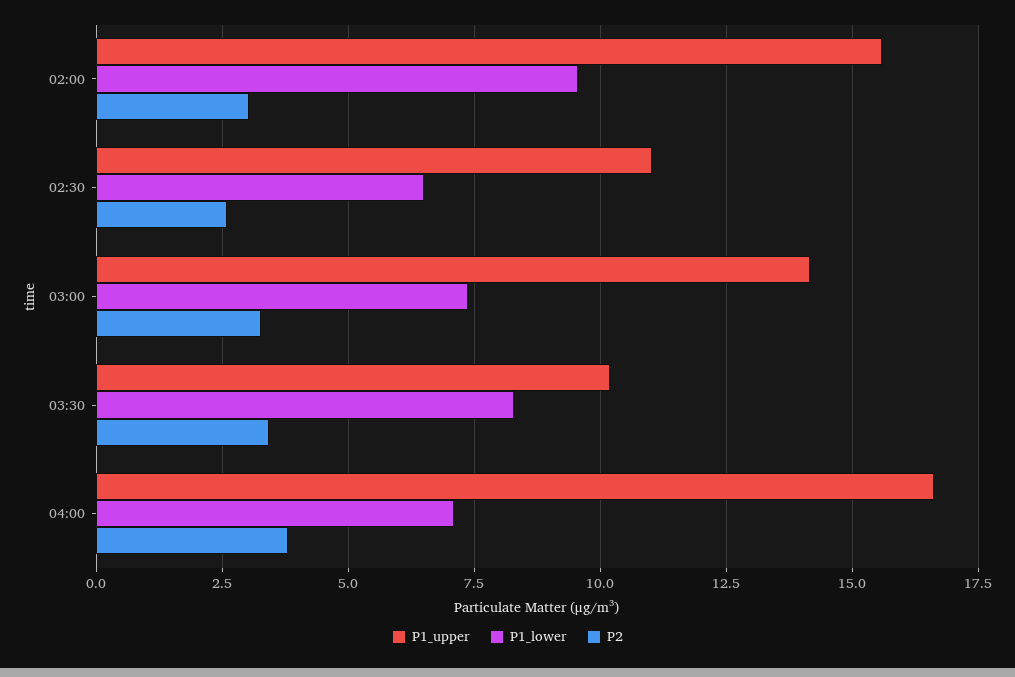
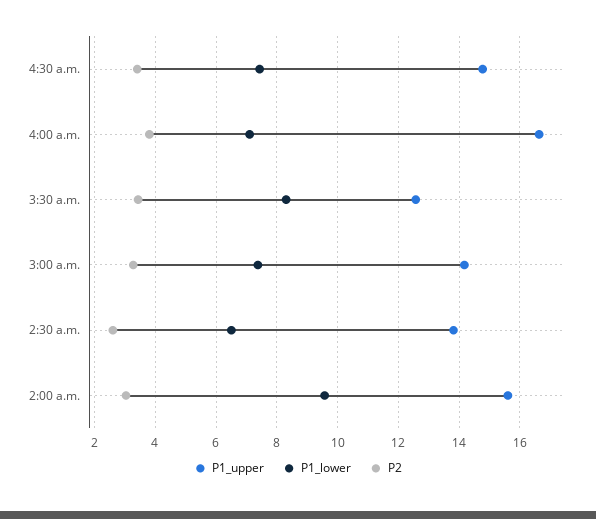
P1_upper, 02:30: 11 -> 13.8
P1_upper, 03:30: 10.25 -> 12.6
P1_upper, 4:30 a.m.: none -> 14.8
P1_lower, 4:30 a.m.: none -> 7.4
P2, 4:30 a.m.: none -> 3.4

